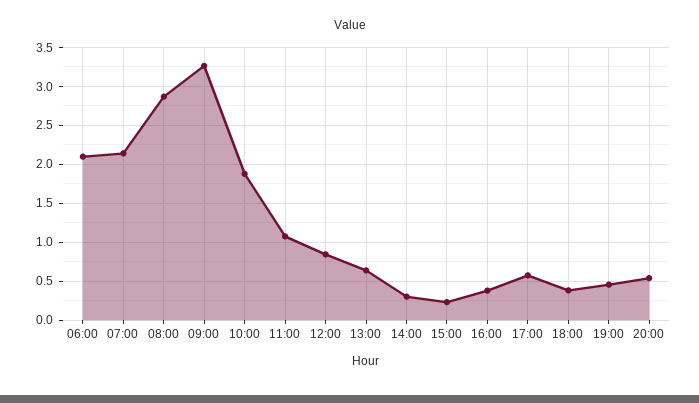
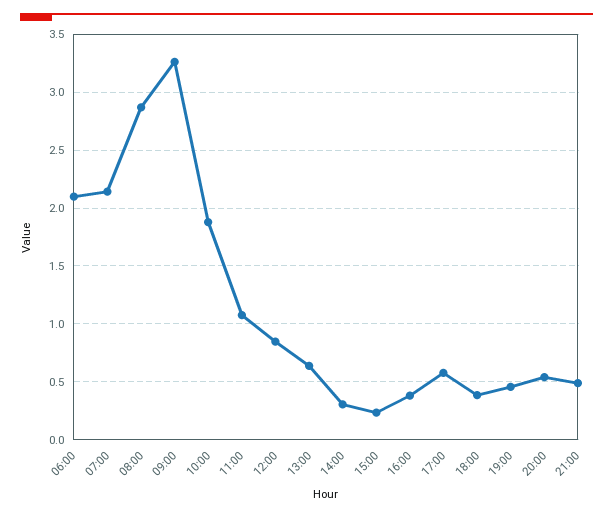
21:00: none -> 0.5

